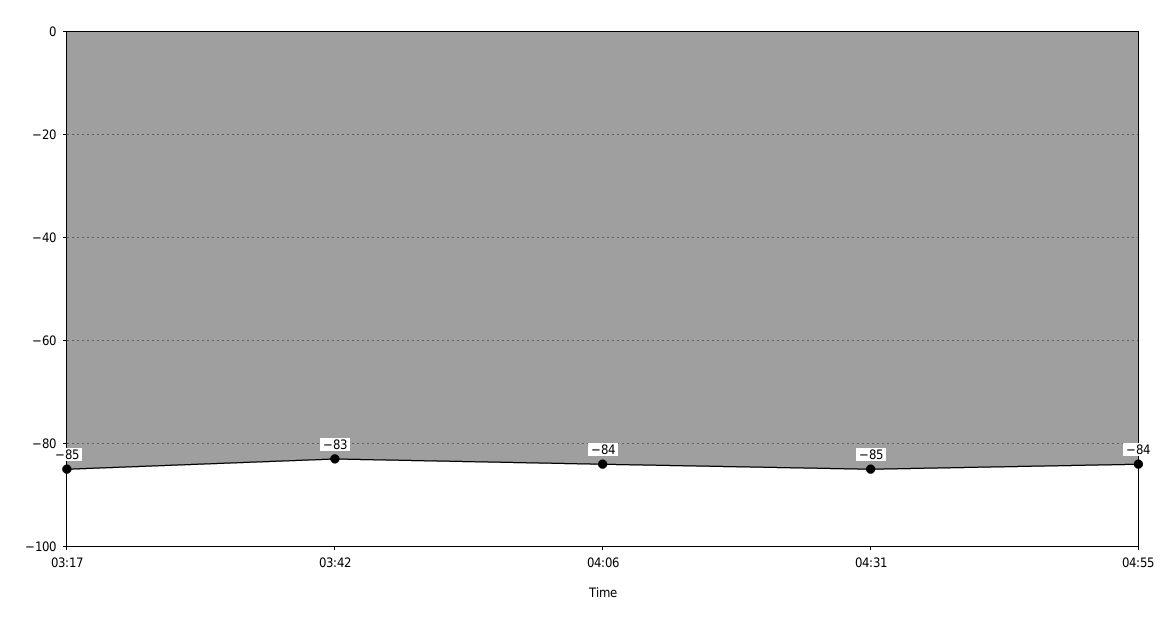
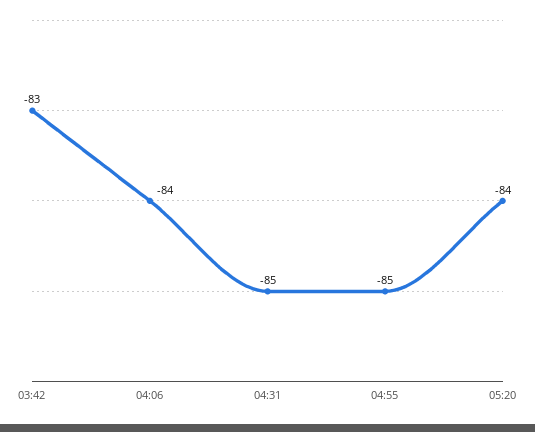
03:17: -85 -> none
04:55: -84 -> -85
05:20: none -> -84

